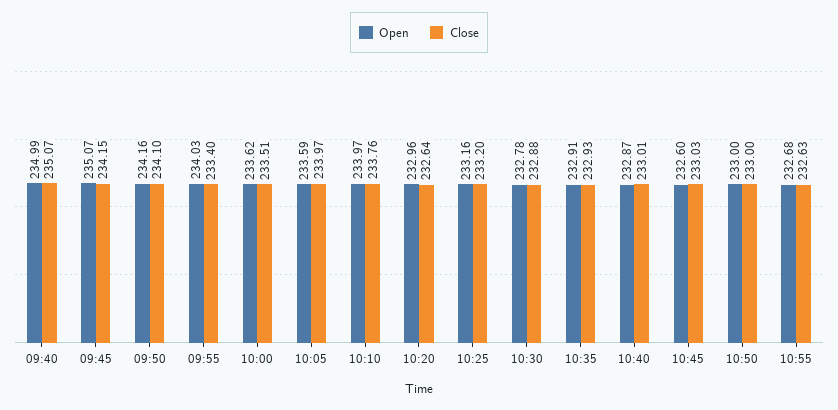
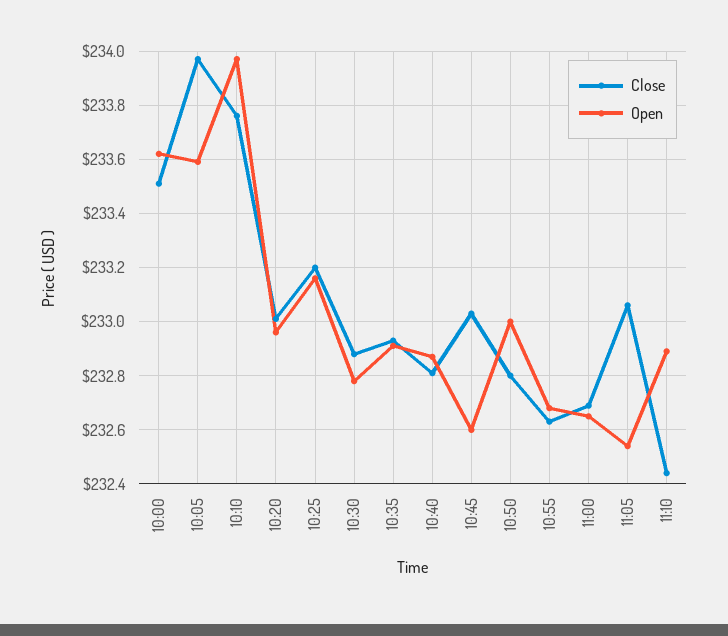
Open, 09:40: 234.99 -> none
Close, 09:40: 235.07 -> none
Open, 09:45: 235.07 -> none
Close, 09:45: 234.15 -> none
Open, 09:50: 234.16 -> none
Close, 09:50: 234.1 -> none
Open, 09:55: 234.03 -> none
Close, 09:55: 233.4 -> none
Close, 10:20: 232.64 -> 233
Close, 10:40: 233.01 -> 232.8
Close, 10:50: 233 -> 232.8
Close, 11:00: none -> 232.7
Open, 11:00: none -> 232.65
Close, 11:05: none -> 233.05
Open, 11:05: none -> 232.55
Close, 11:10: none -> 232.45
Open, 11:10: none -> 232.9

